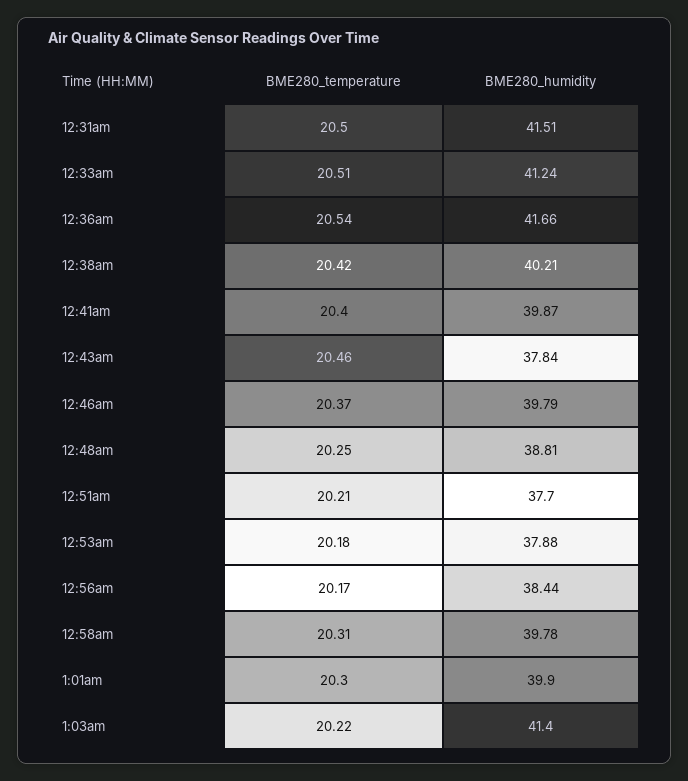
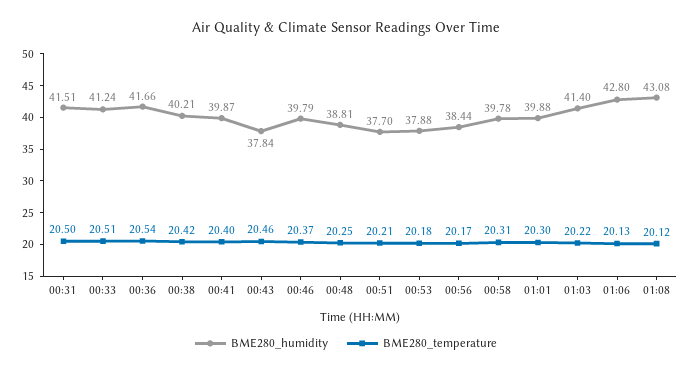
BME280_humidity, 1:01am: 39.9 -> 39.88
BME280_humidity, 01:06: none -> 42.8
BME280_temperature, 01:06: none -> 20.13
BME280_humidity, 01:08: none -> 43.08
BME280_temperature, 01:08: none -> 20.12

